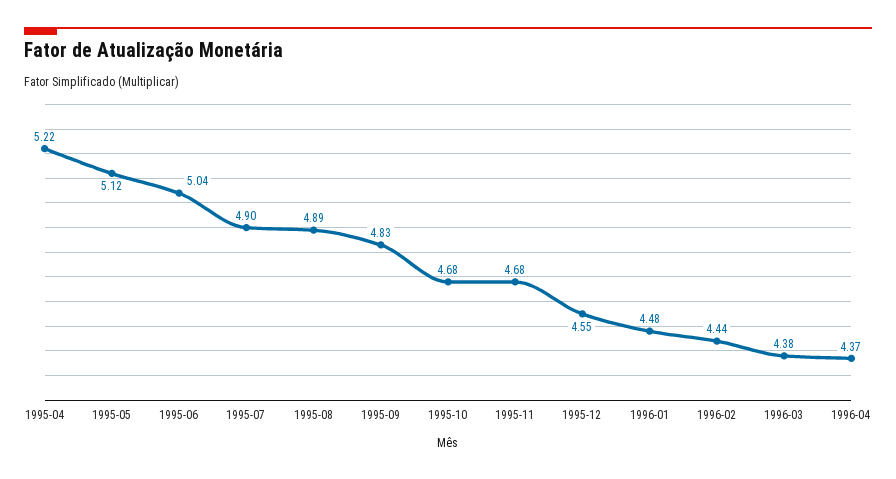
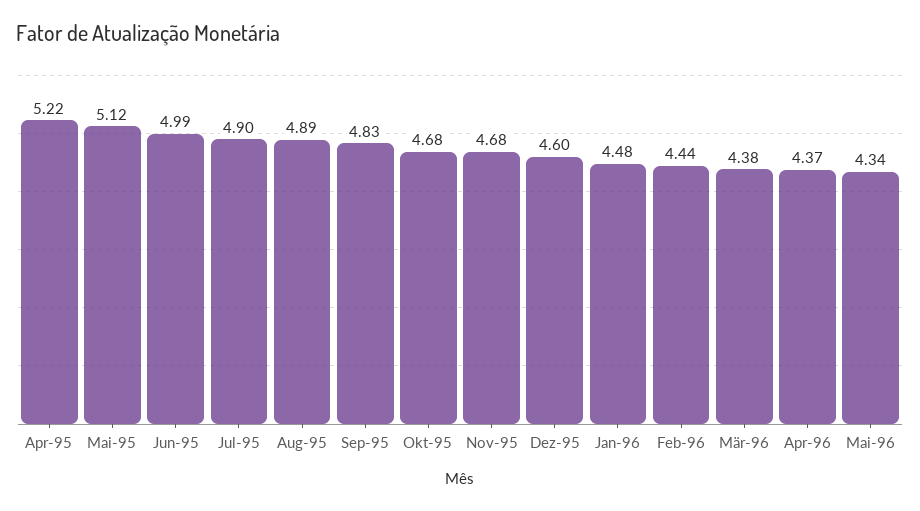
1995-06: 5.04 -> 4.99
1995-12: 4.55 -> 4.6
Mai-96: none -> 4.34

